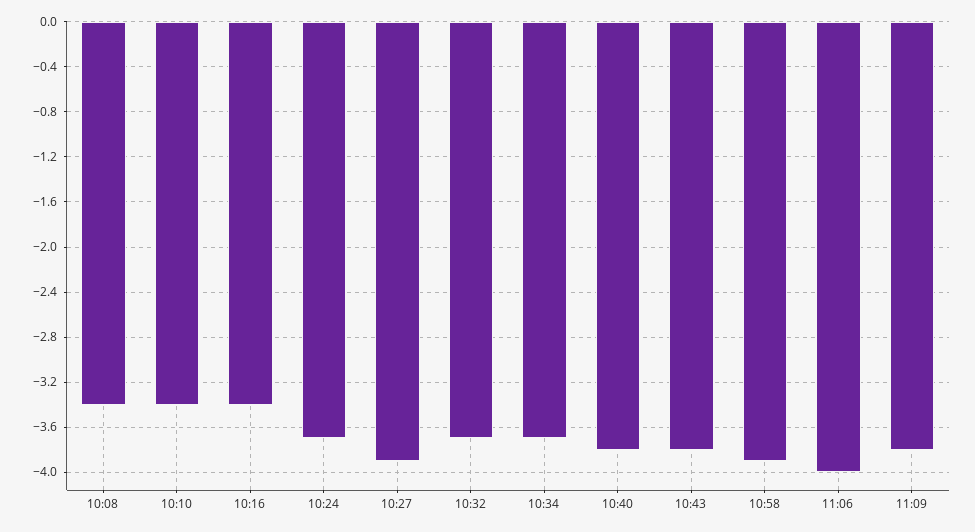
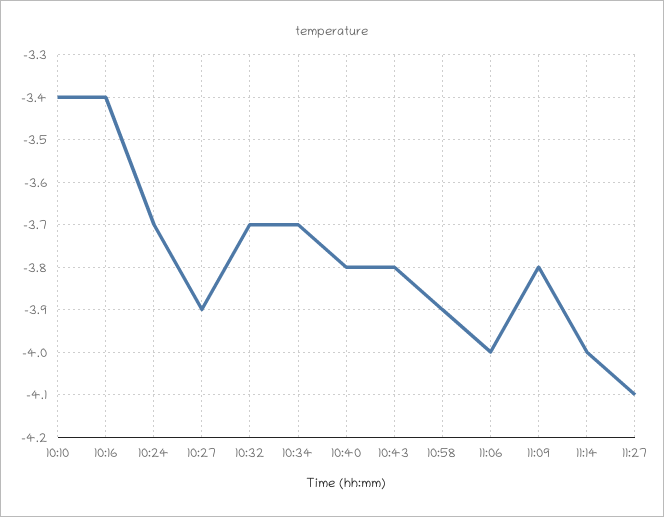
10:08: -3.4 -> none
11:14: none -> -4
11:27: none -> -4.1

